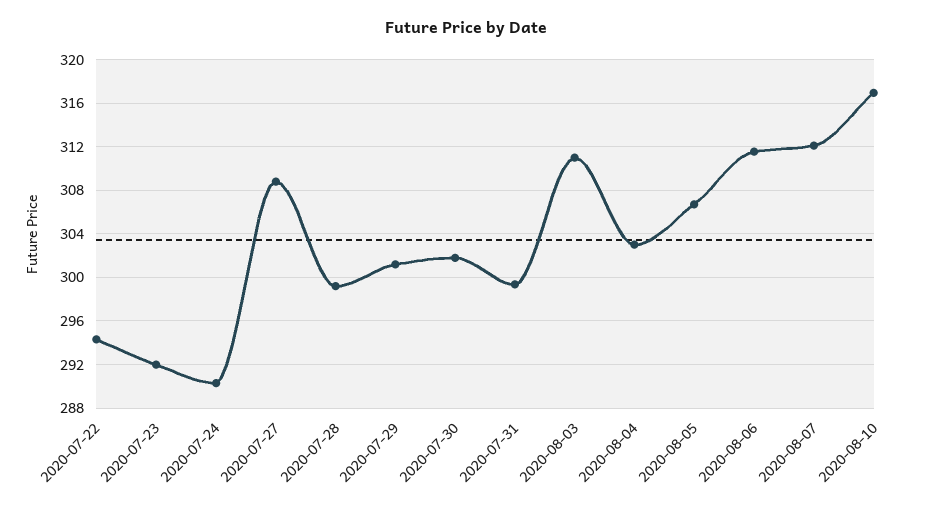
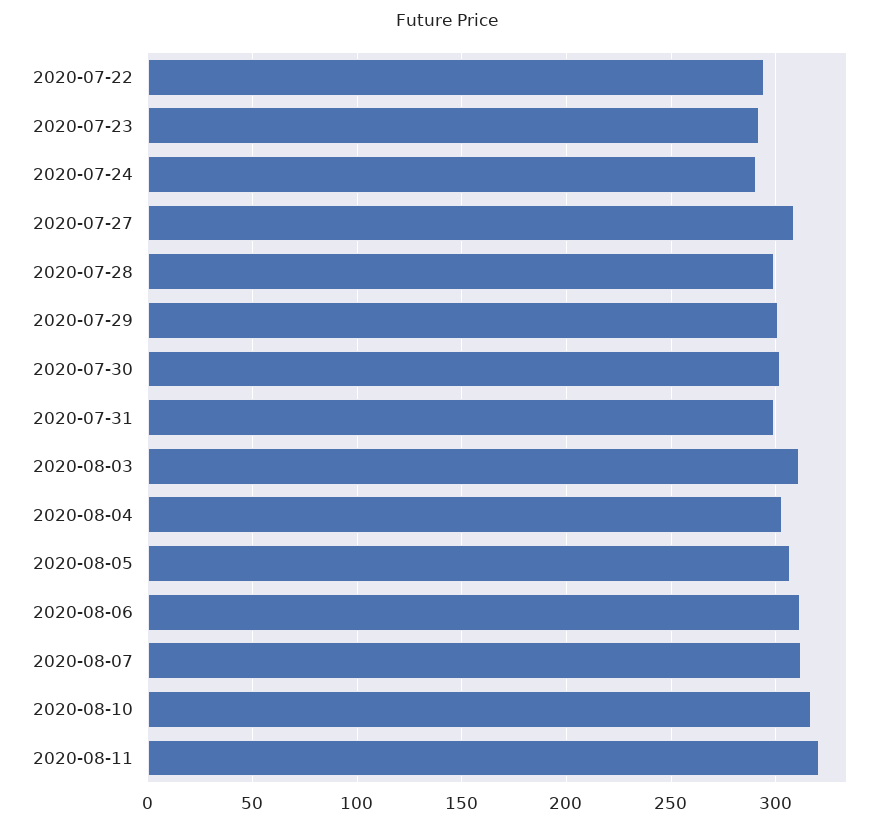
2020-08-11: none -> 320

